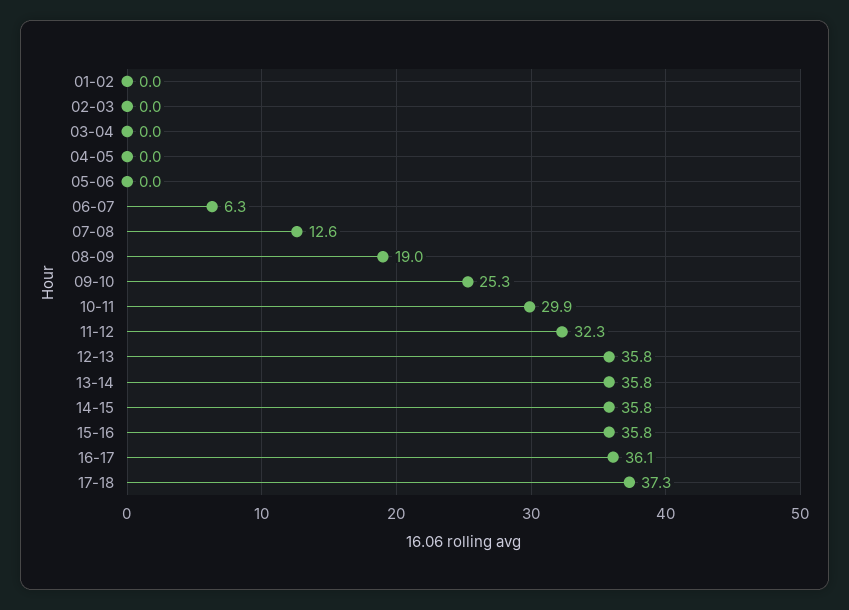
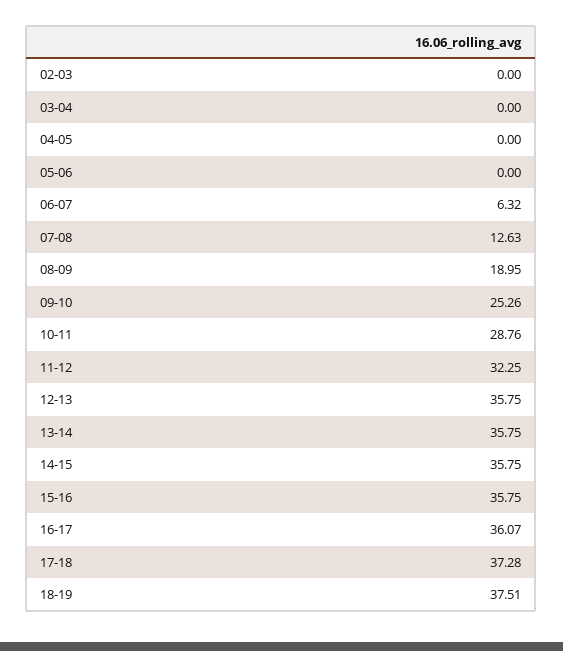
01-02: 0 -> none
10-11: 29.9 -> 28.76
18-19: none -> 37.51

